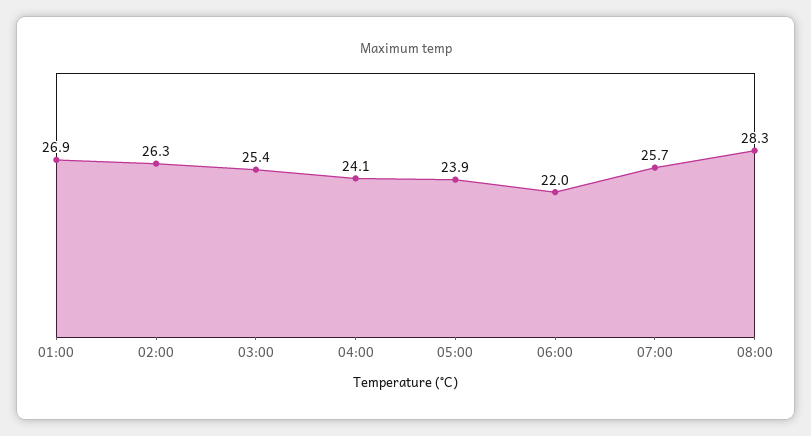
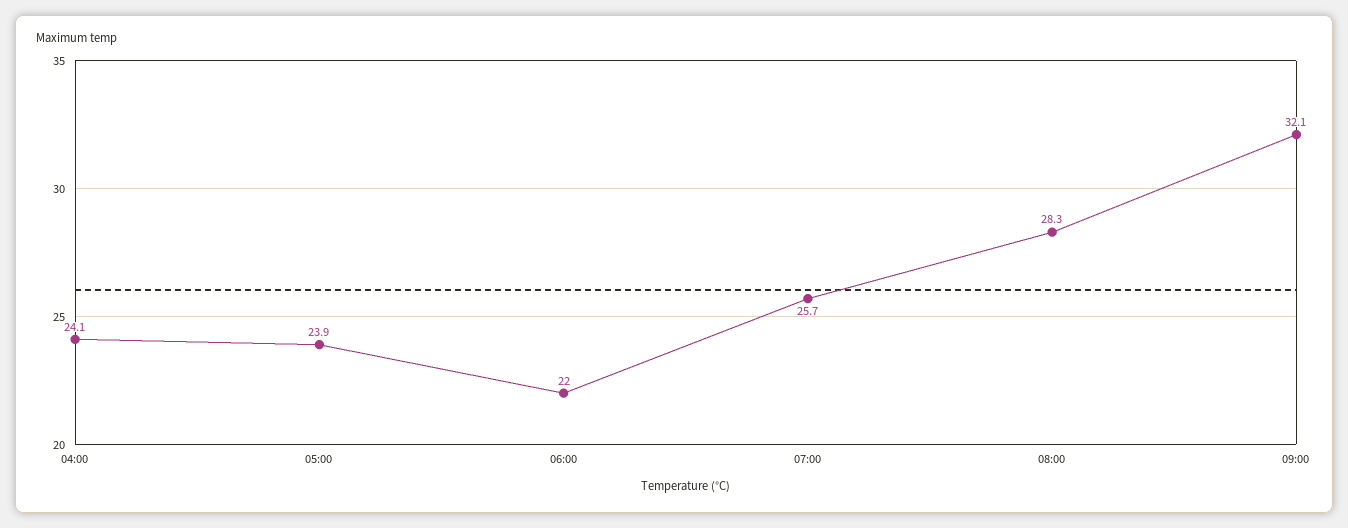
01:00: 26.9 -> none
02:00: 26.3 -> none
03:00: 25.4 -> none
09:00: none -> 32.1

